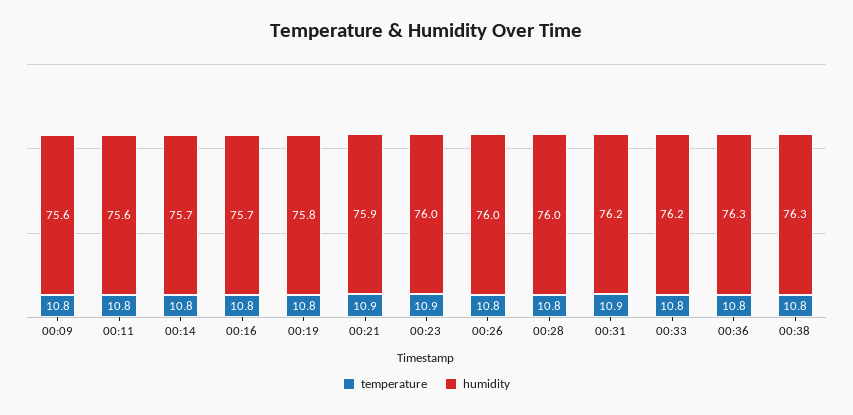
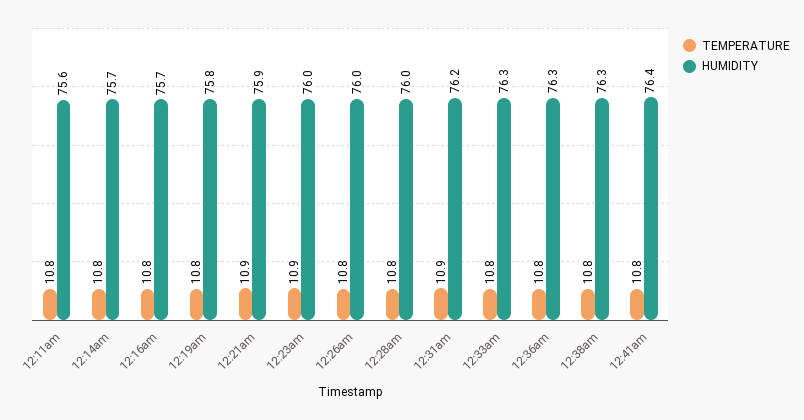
temperature, 00:09: 10.8 -> none
humidity, 00:09: 75.6 -> none
humidity, 00:33: 76.2 -> 76.3
temperature, 12:41am: none -> 10.8
humidity, 12:41am: none -> 76.4

